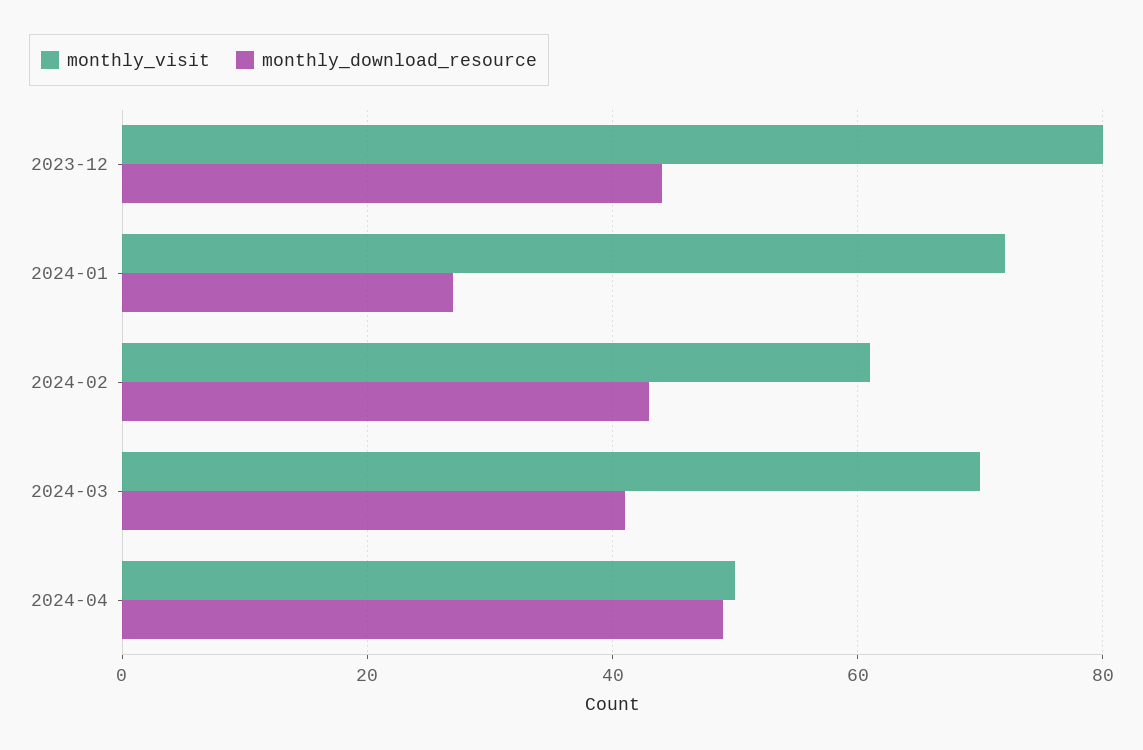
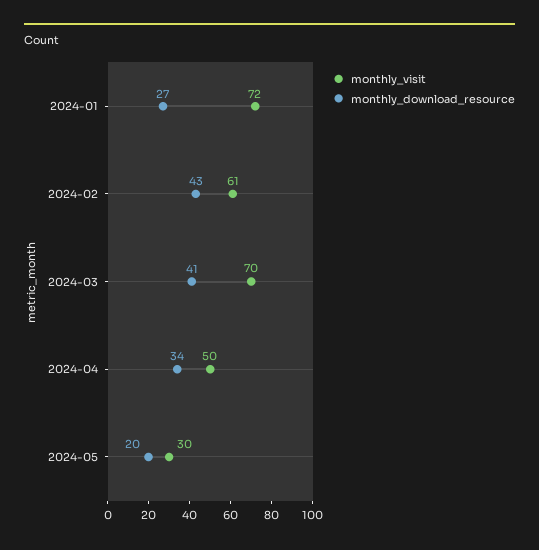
monthly_visit, 2023-12: 80 -> none
monthly_download_resource, 2023-12: 45 -> none
monthly_download_resource, 2024-04: 50 -> 34
monthly_visit, 2024-05: none -> 30
monthly_download_resource, 2024-05: none -> 20

